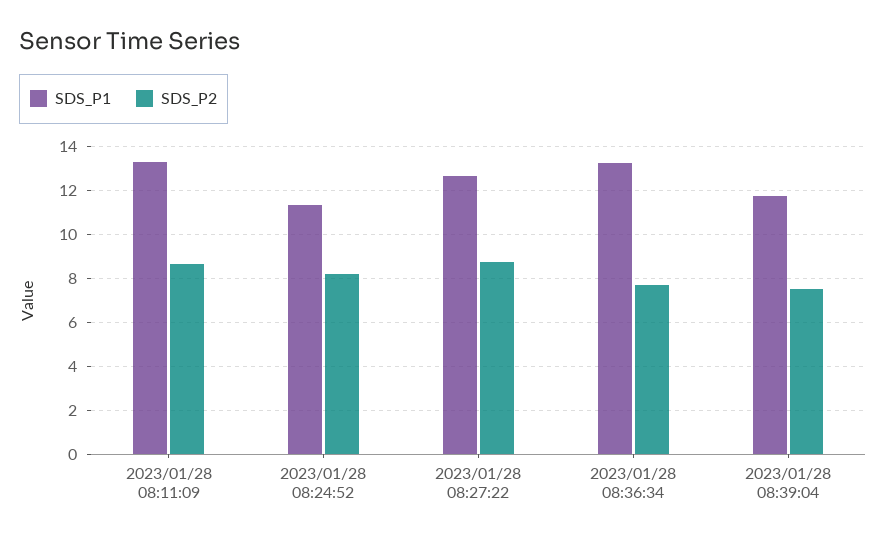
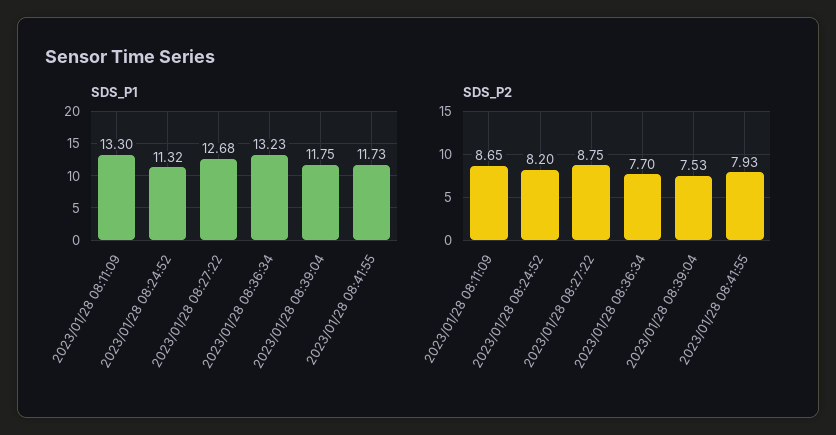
SDS_P1, 2023/01/28 08:41:55: none -> 11.73
SDS_P2, 2023/01/28 08:41:55: none -> 7.93

